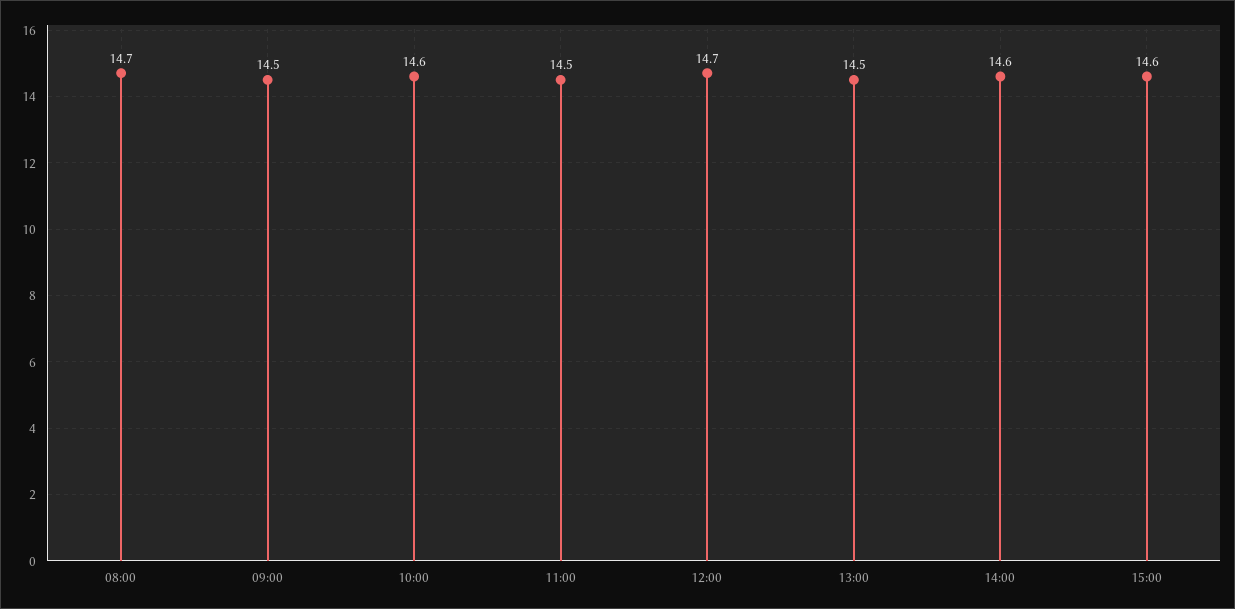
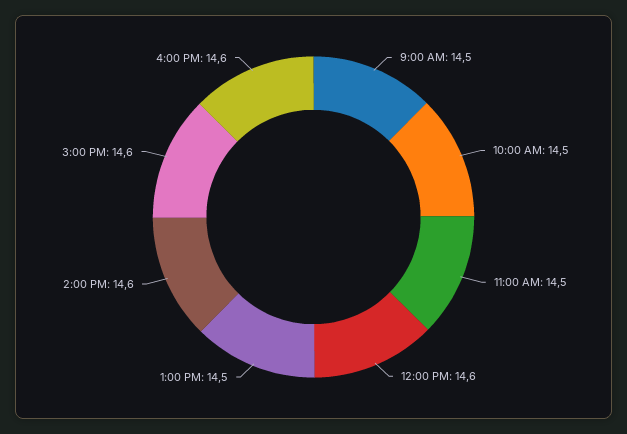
08:00: 14.7 -> none
10:00: 14.6 -> 14.5
12:00: 14.7 -> 14.6
4:00 PM: none -> 14.6

